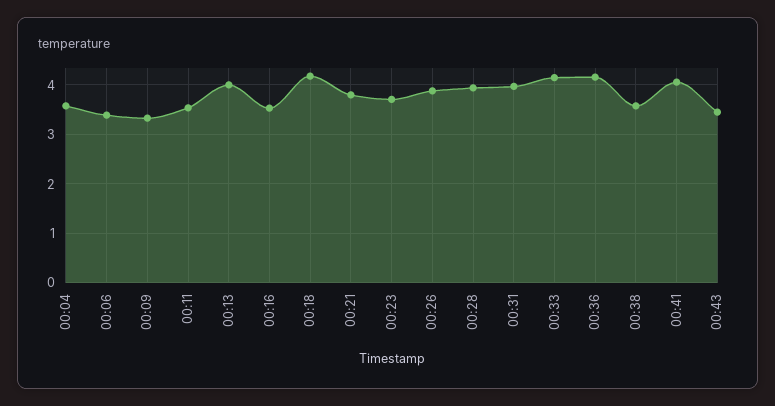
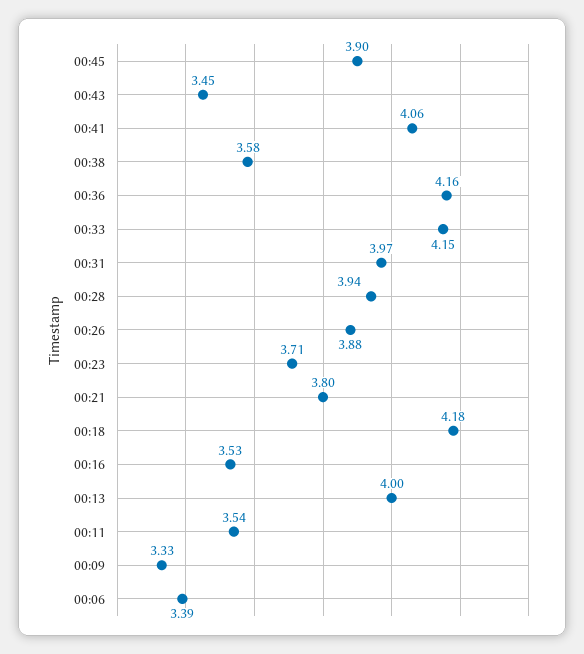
00:04: 3.6 -> none
00:45: none -> 3.9

